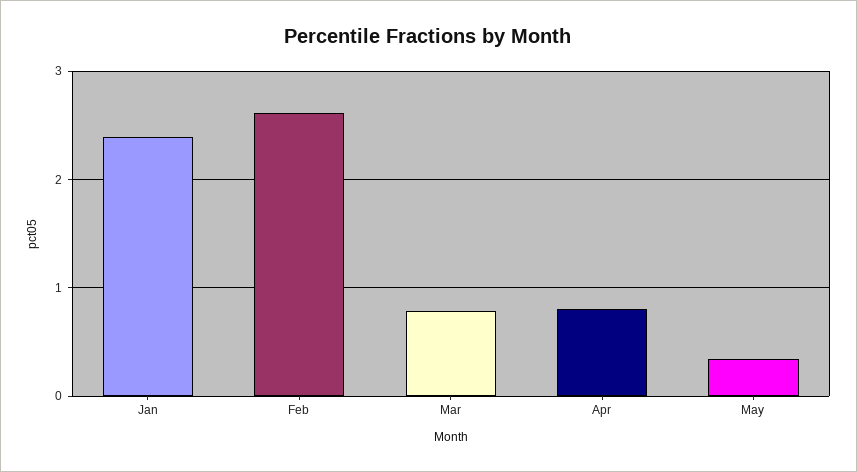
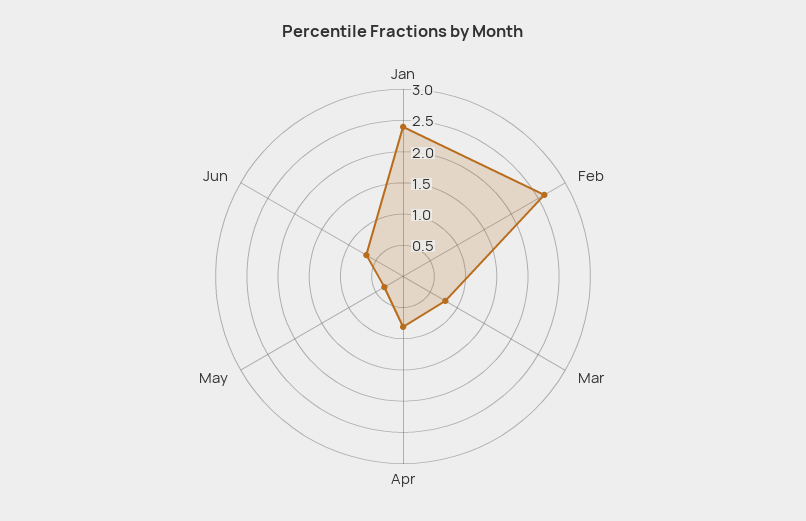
Jun: none -> 0.75

